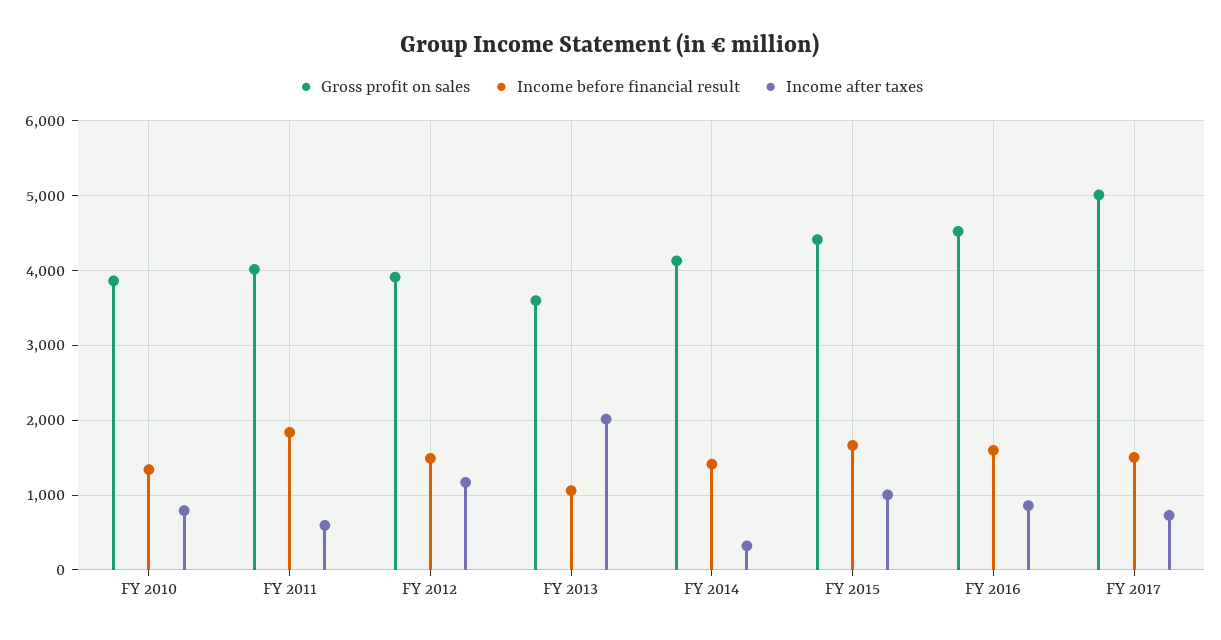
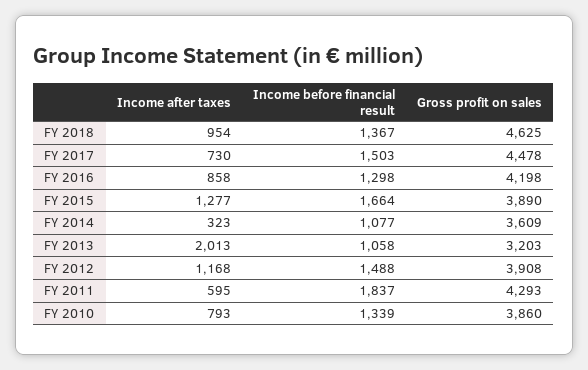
Gross profit on sales, FY 2011: 4000 -> 4293
Gross profit on sales, FY 2013: 3600 -> 3203
Gross profit on sales, FY 2014: 4100 -> 3609
Income before financial result, FY 2014: 1400 -> 1077
Gross profit on sales, FY 2015: 4400 -> 3890
Income after taxes, FY 2015: 1000 -> 1277
Gross profit on sales, FY 2016: 4500 -> 4198
Income before financial result, FY 2016: 1600 -> 1298
Gross profit on sales, FY 2017: 5000 -> 4478
Income after taxes, FY 2018: none -> 954
Income before financial result, FY 2018: none -> 1367
Gross profit on sales, FY 2018: none -> 4625

